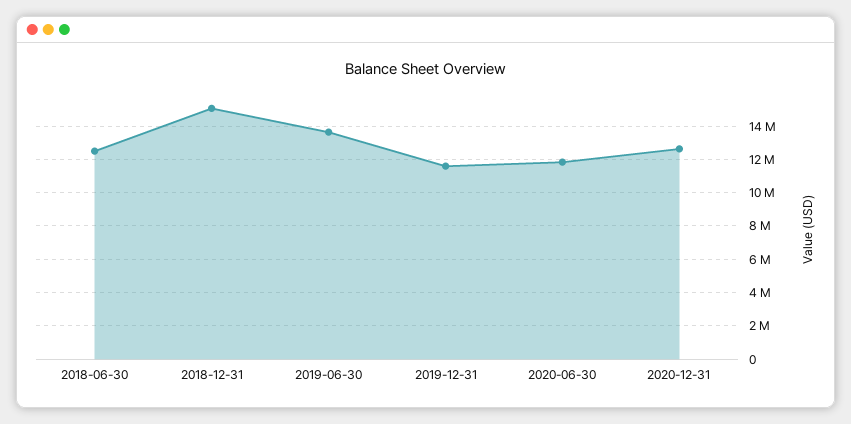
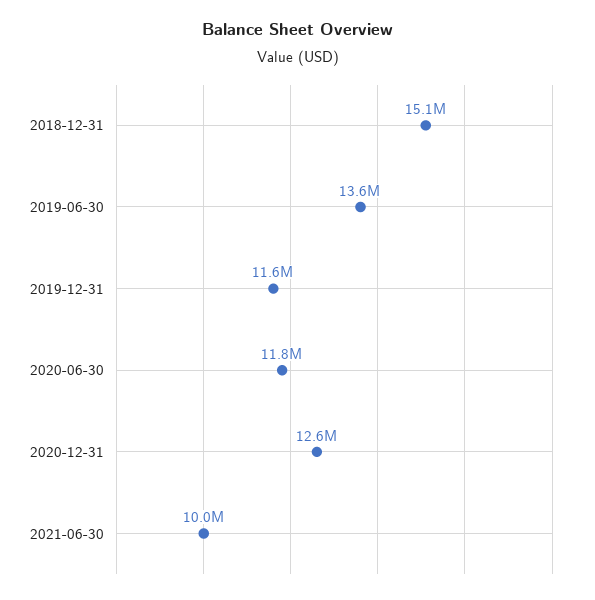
2018-06-30: 12500000 -> none
2021-06-30: none -> 10000000

